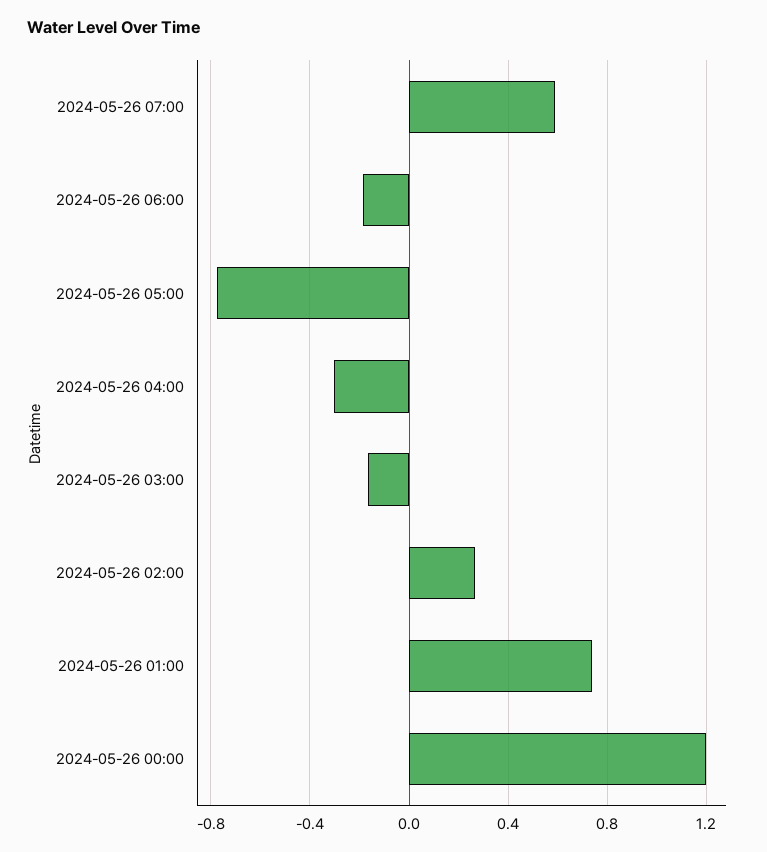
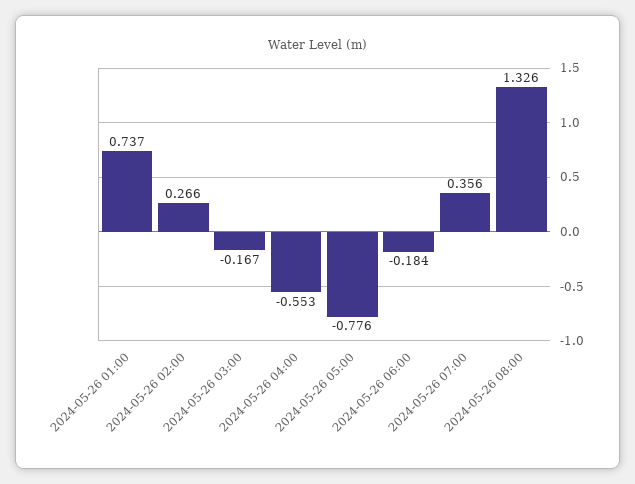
2024-05-26 07:00: 0.6 -> 0.356
2024-05-26 04:00: -0.3 -> -0.553
2024-05-26 00:00: 1.2 -> none
2024-05-26 08:00: none -> 1.326

